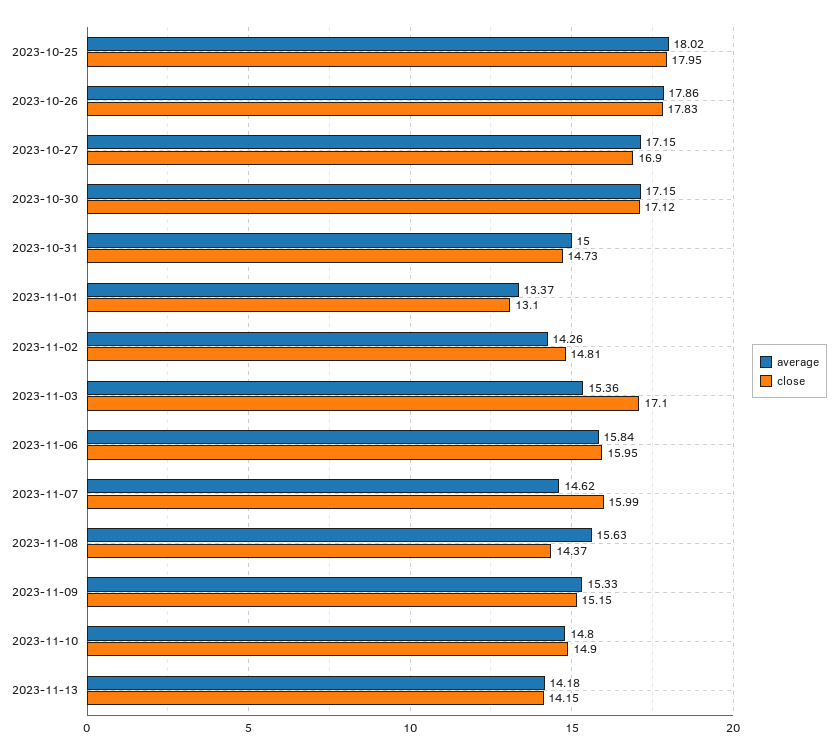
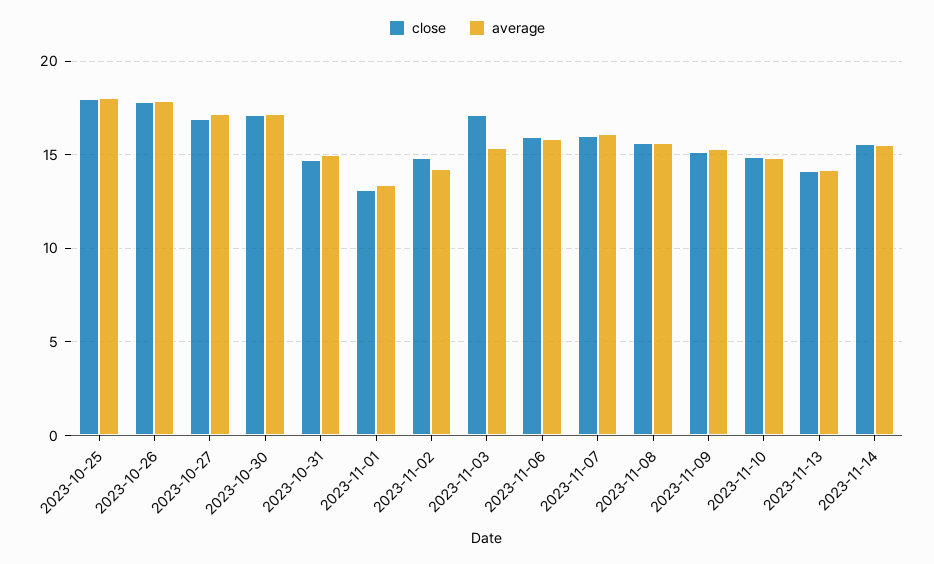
average, 2023-11-07: 14.62 -> 16
close, 2023-11-08: 14.37 -> 15.5
close, 2023-11-14: none -> 15.5
average, 2023-11-14: none -> 15.5

